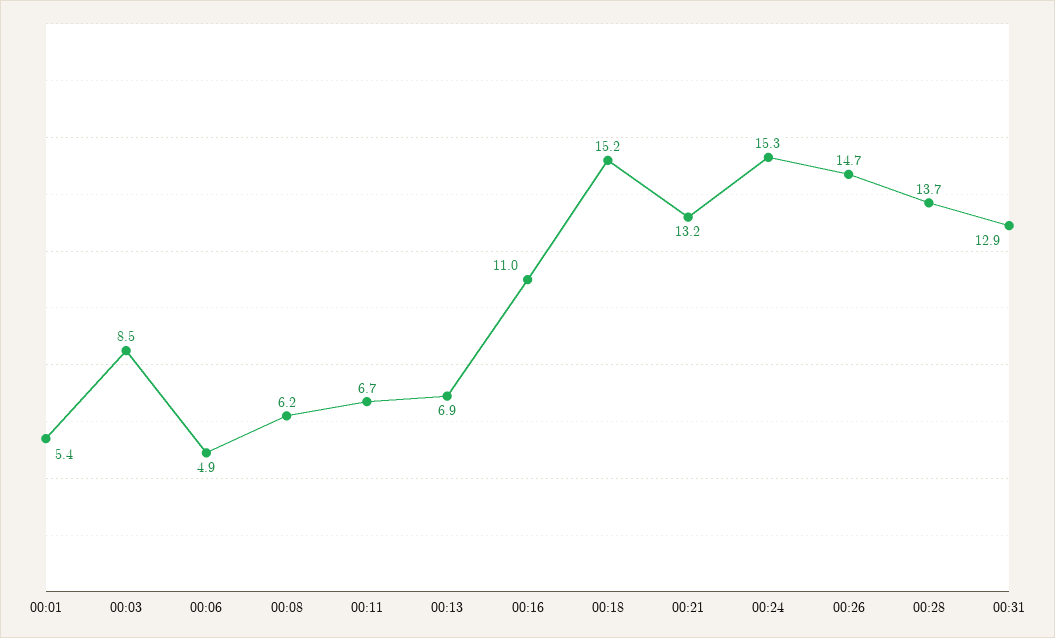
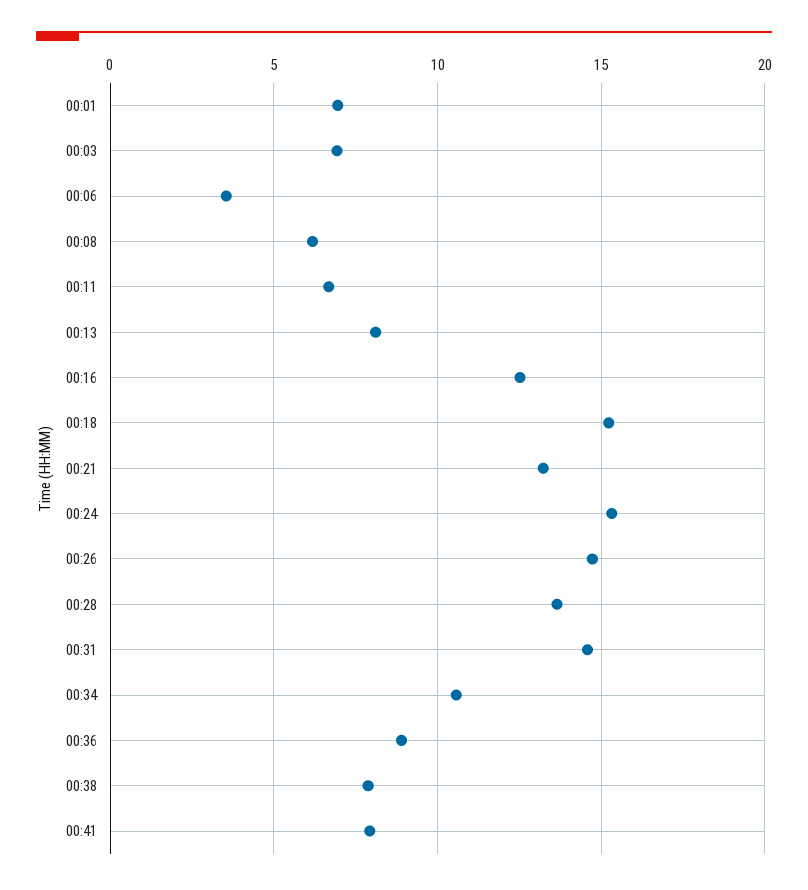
00:01: 5.4 -> 7
00:03: 8.5 -> 7
00:06: 4.9 -> 3.5
00:13: 6.9 -> 8
00:16: 11 -> 12.5
00:31: 12.9 -> 14.5
00:34: none -> 10.5
00:36: none -> 9
00:38: none -> 8
00:41: none -> 8

